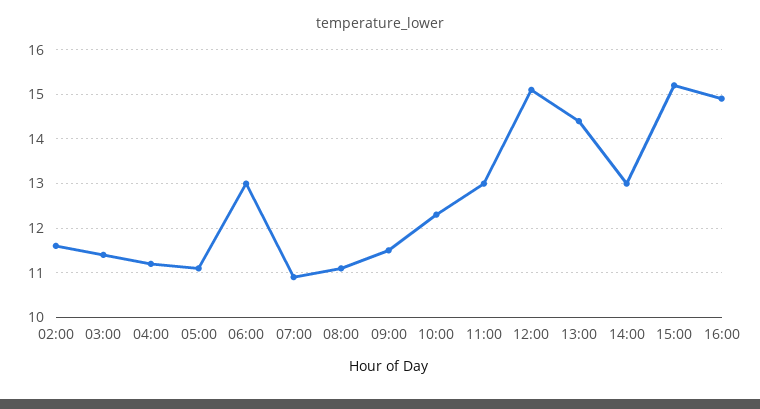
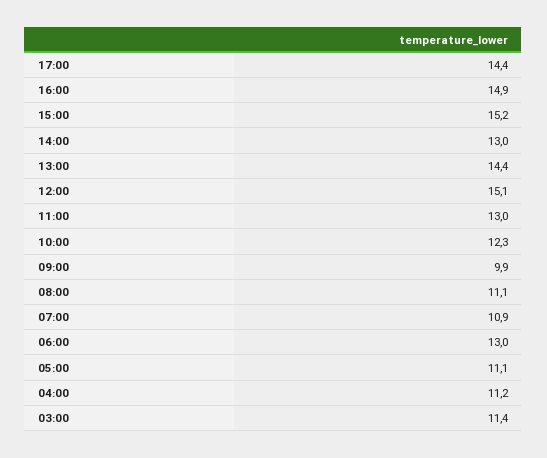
02:00: 11.5 -> none
09:00: 11.5 -> 9.9
17:00: none -> 14.4

